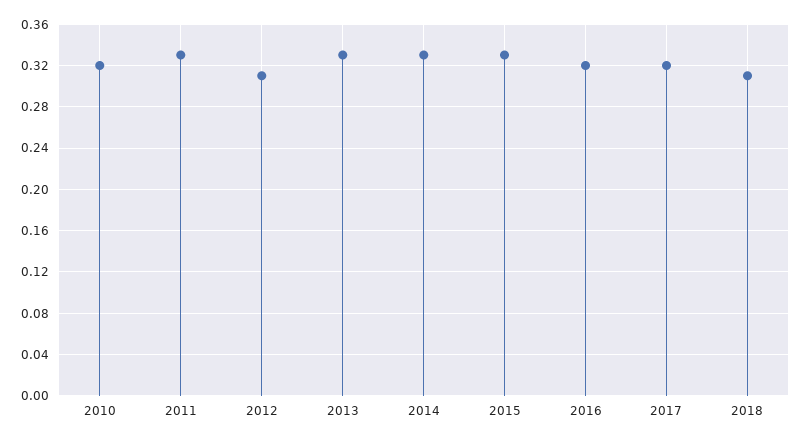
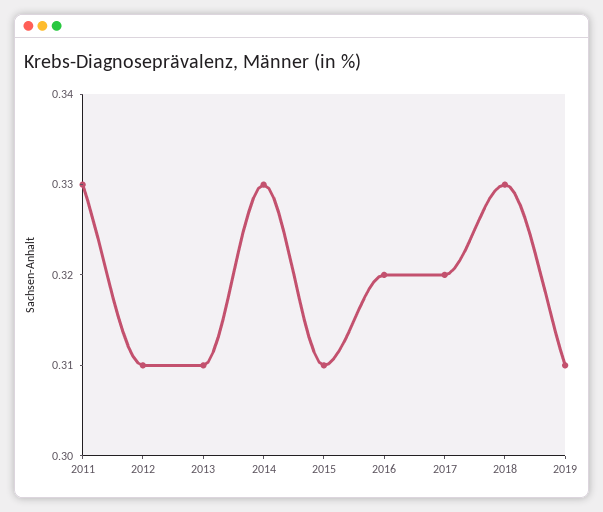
2010: 0.32 -> none
2013: 0.33 -> 0.31
2015: 0.33 -> 0.31
2018: 0.31 -> 0.33
2019: none -> 0.31

